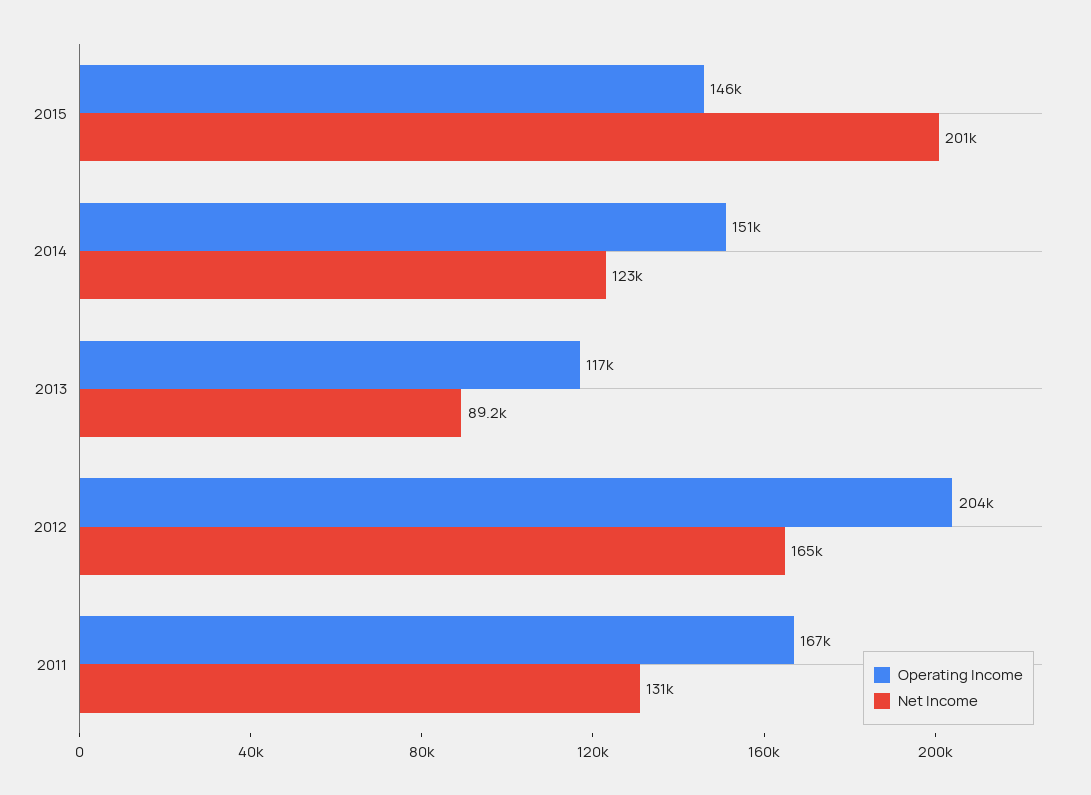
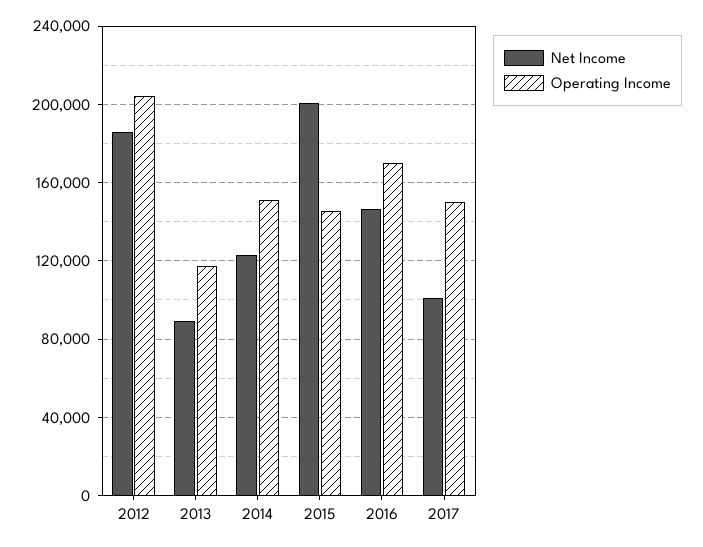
Net Income, 2012: 165000 -> 185000
Operating Income, 2011: 167000 -> none
Net Income, 2011: 131000 -> none
Net Income, 2016: none -> 145000
Operating Income, 2016: none -> 170000
Net Income, 2017: none -> 100000
Operating Income, 2017: none -> 150000

